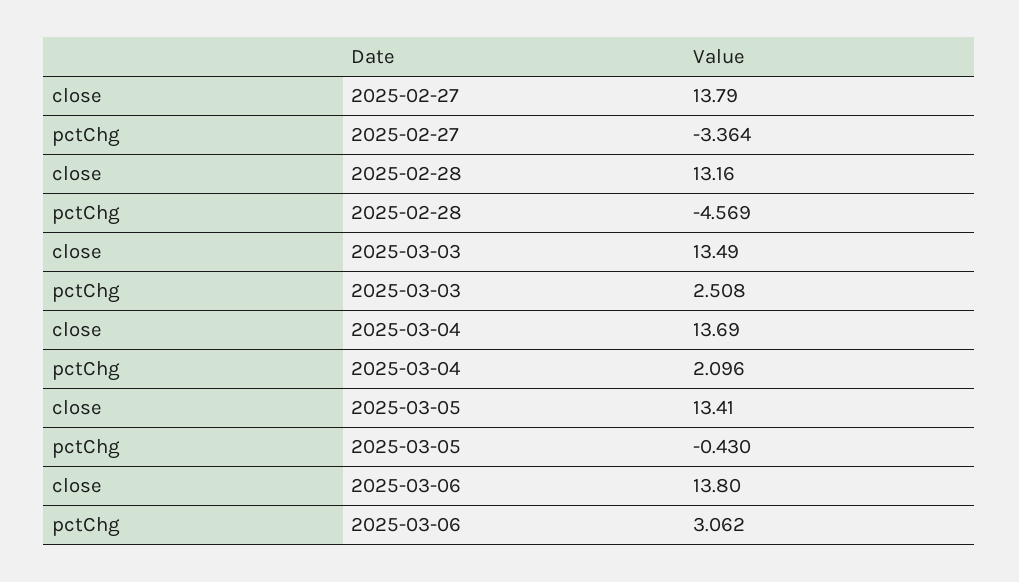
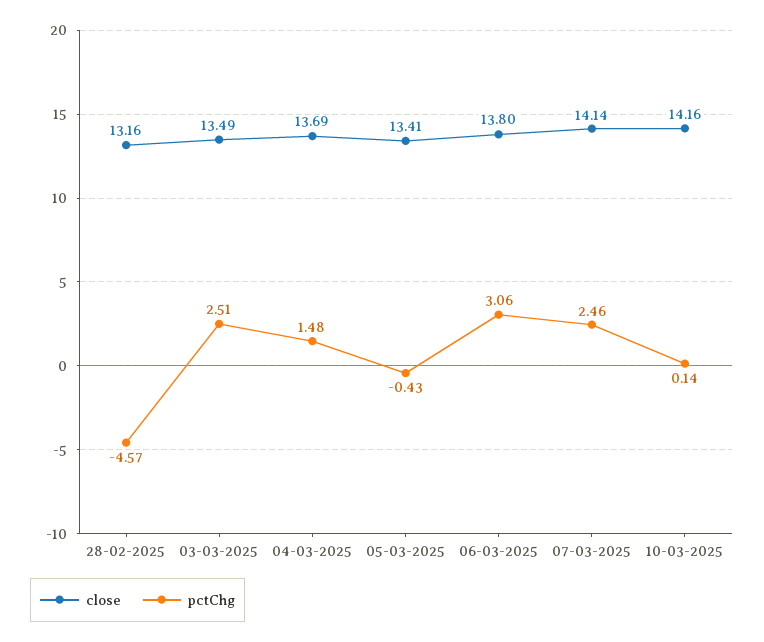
close, 2025-02-27: 13.79 -> none
pctChg, 2025-02-27: -3.364 -> none
pctChg, 2025-03-04: 2.096 -> 1.48
close, 07-03-2025: none -> 14.14
pctChg, 07-03-2025: none -> 2.46
close, 10-03-2025: none -> 14.16
pctChg, 10-03-2025: none -> 0.14

